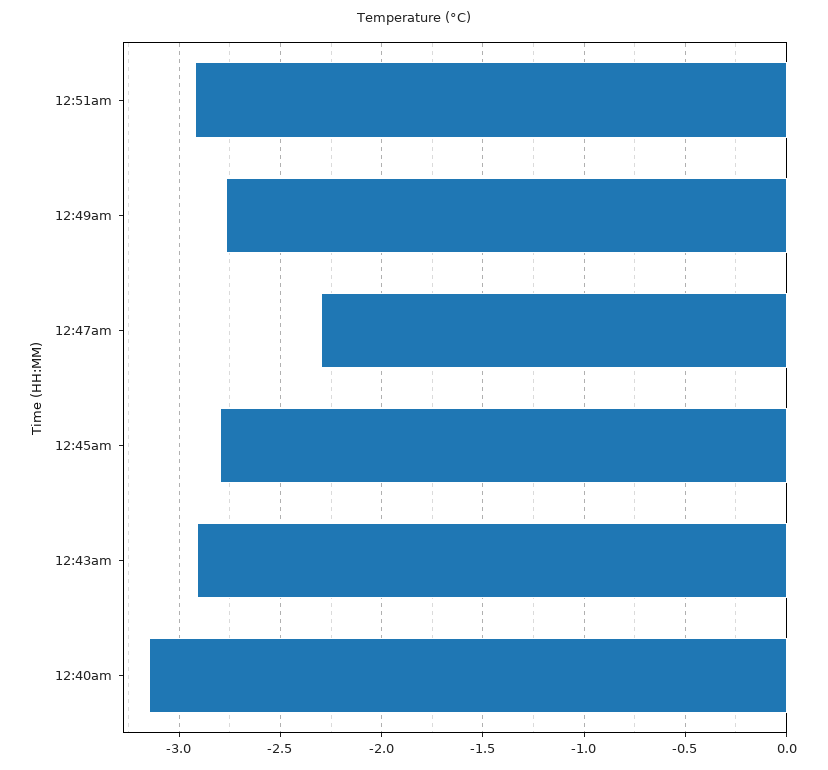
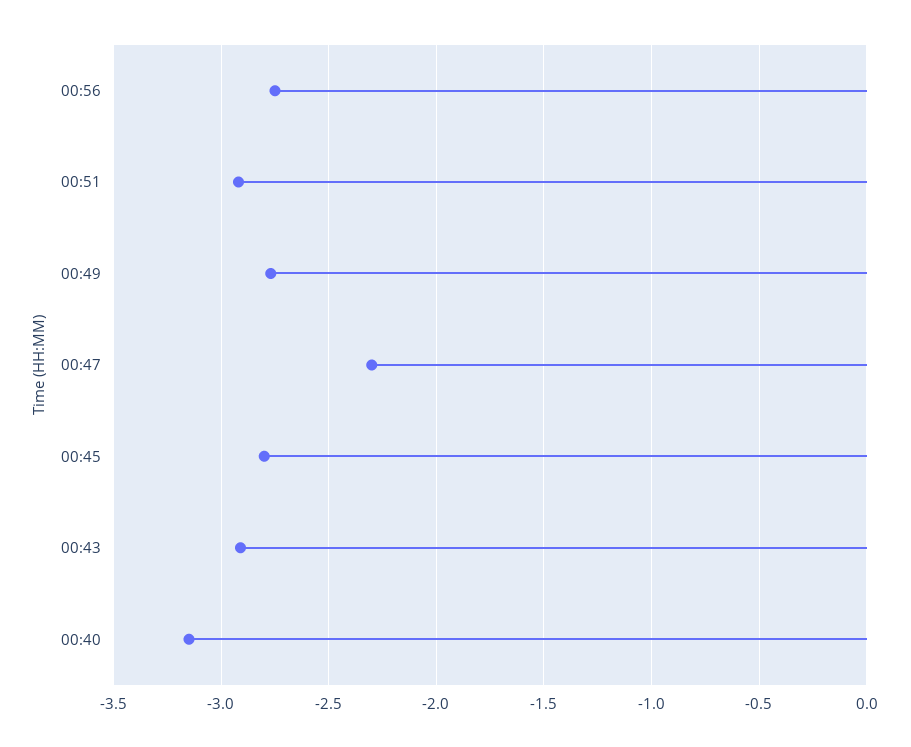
00:56: none -> -2.75

